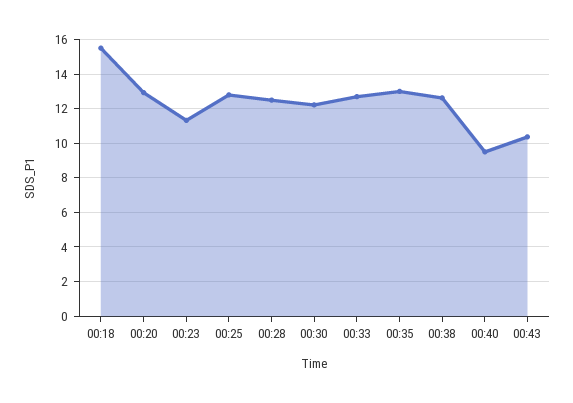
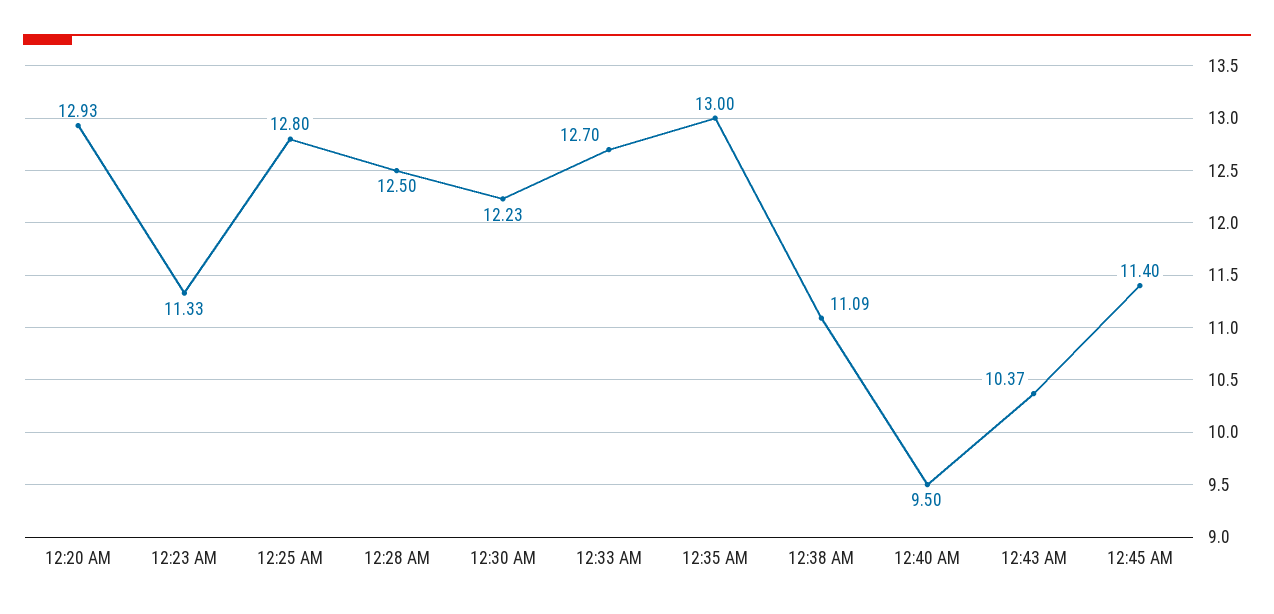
00:18: 15.5 -> none
00:38: 12.5 -> 11.09
12:45 AM: none -> 11.4

